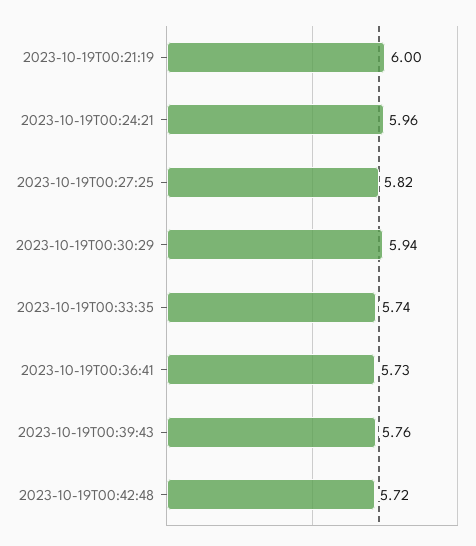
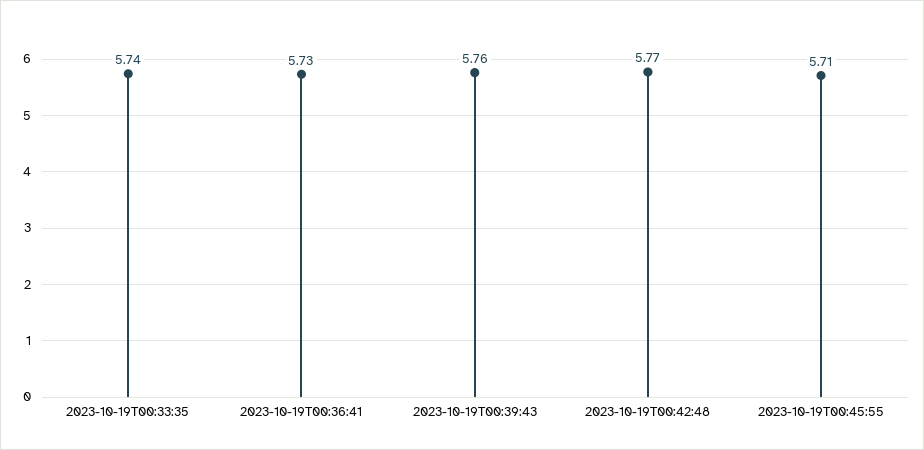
2023-10-19T00:21:19: 6 -> none
2023-10-19T00:24:21: 5.96 -> none
2023-10-19T00:27:25: 5.82 -> none
2023-10-19T00:30:29: 5.94 -> none
2023-10-19T00:42:48: 5.72 -> 5.77
2023-10-19T00:45:55: none -> 5.71

